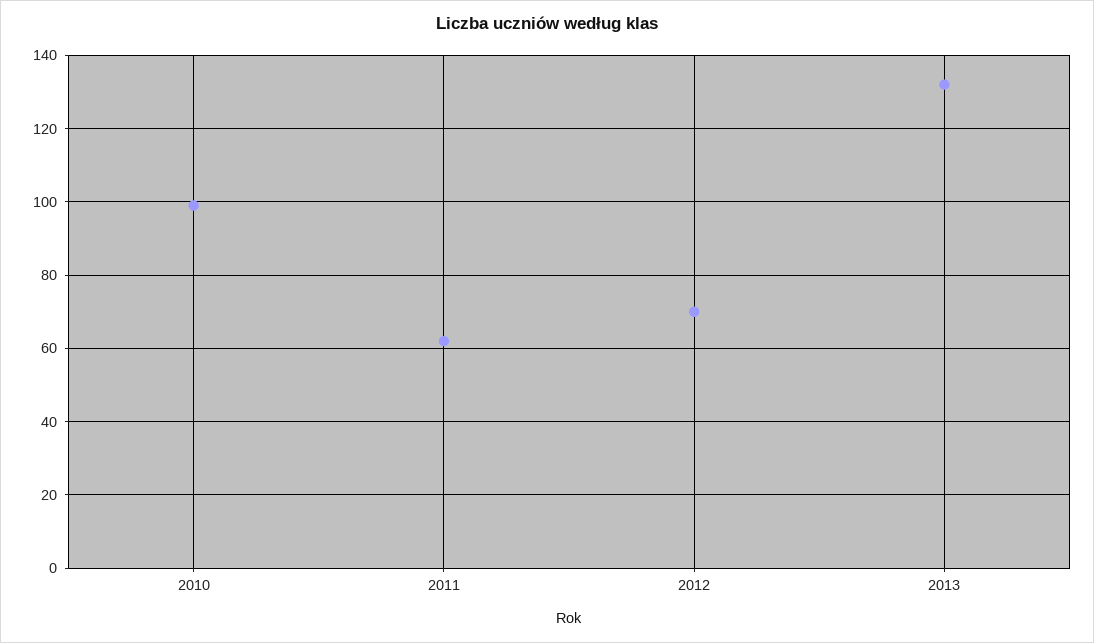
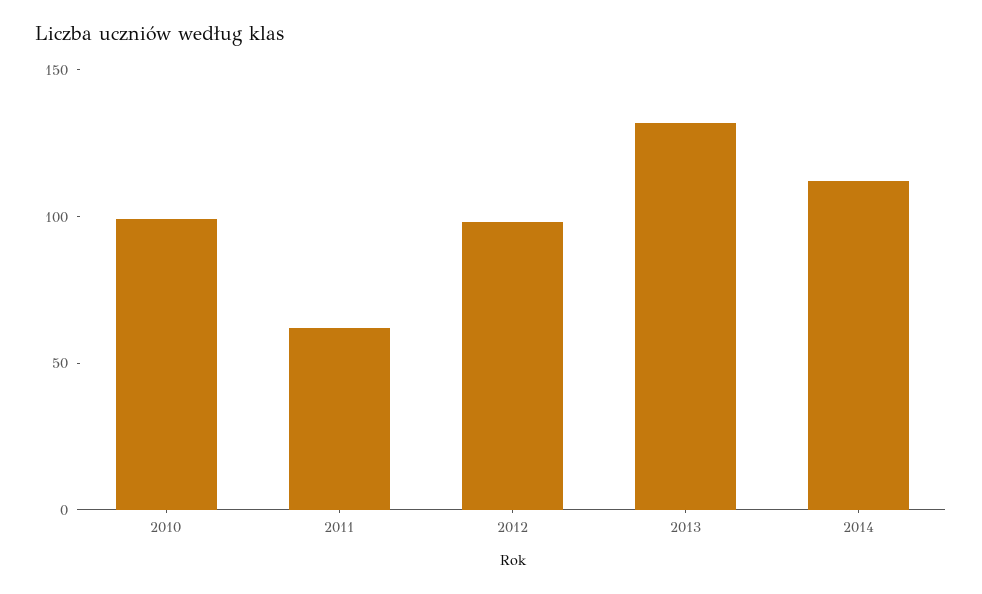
2012: 70 -> 100
2014: none -> 110

